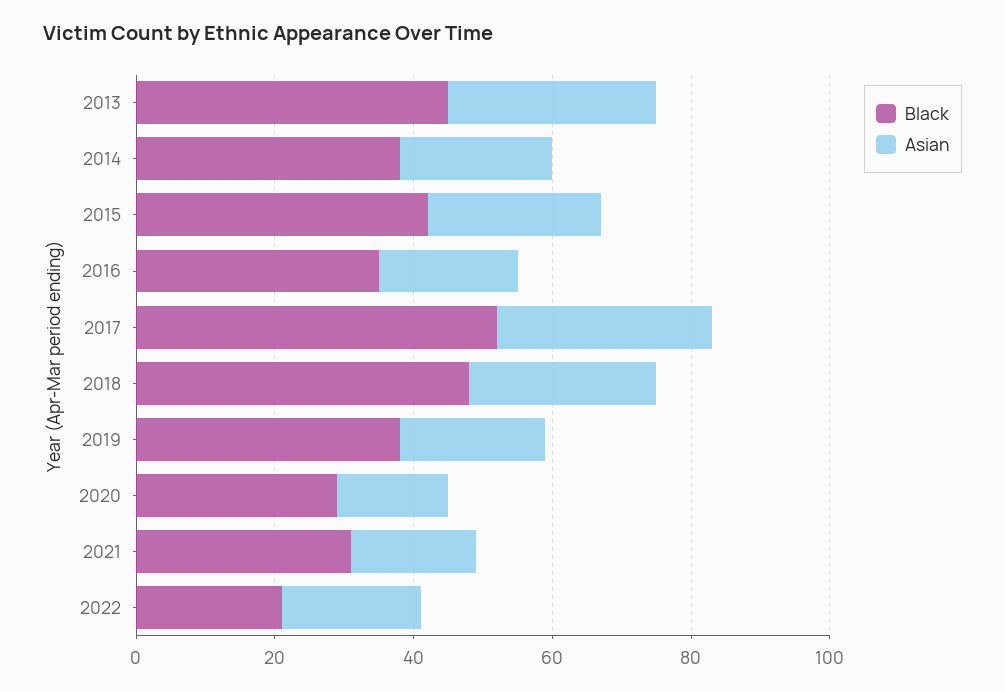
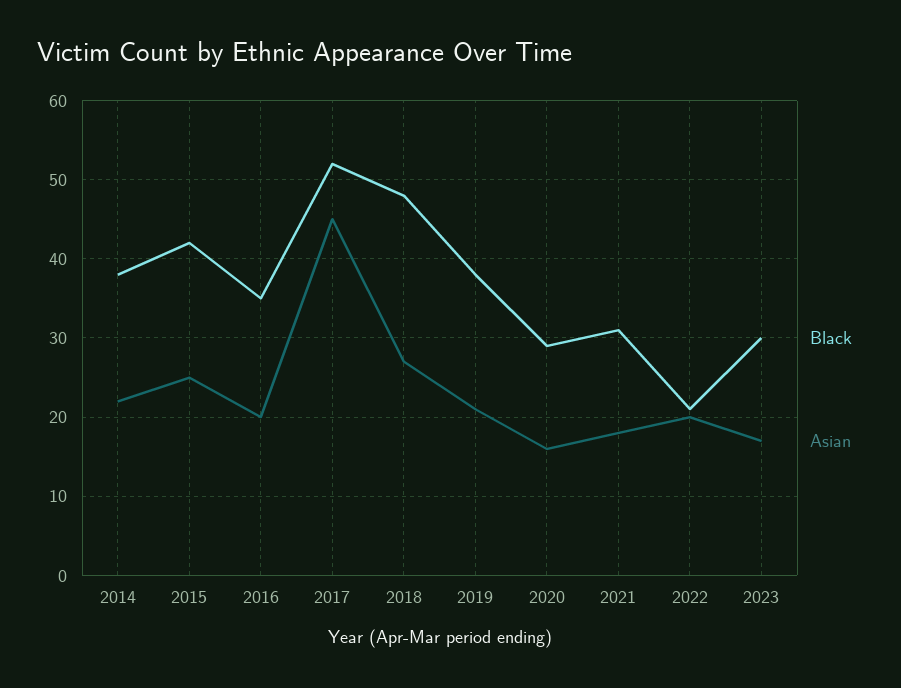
Black, 2013: 45 -> none
Asian, 2013: 30 -> none
Asian, 2017: 30 -> 45
Black, 2023: none -> 30
Asian, 2023: none -> 17

